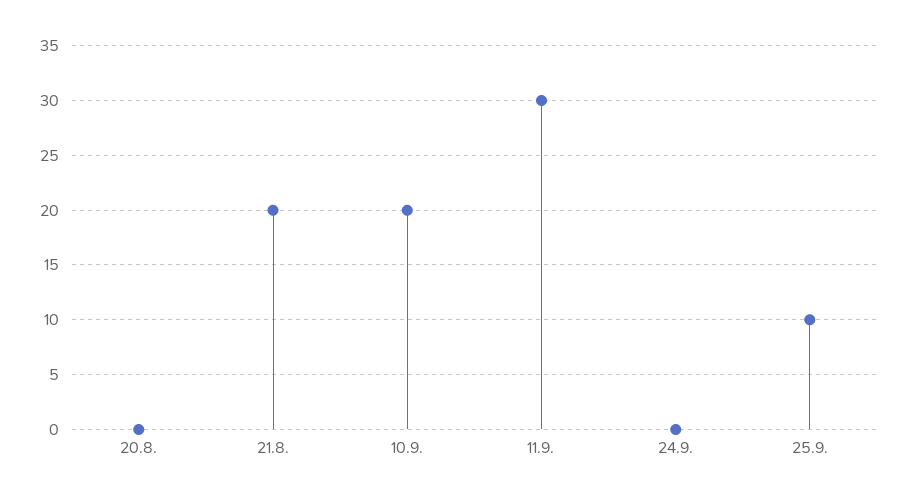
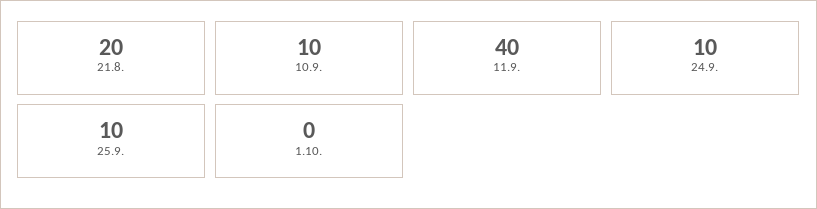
20.8.: 0 -> none
10.9.: 20 -> 10
11.9.: 30 -> 40
24.9.: 0 -> 10
1.10.: none -> 0

